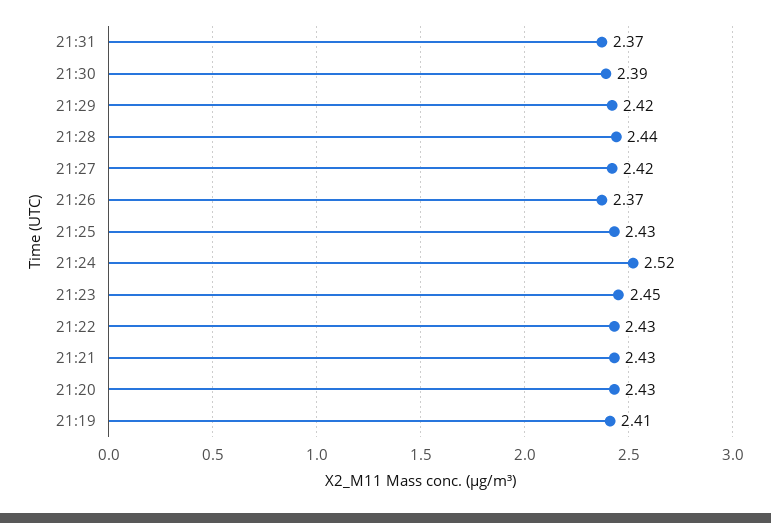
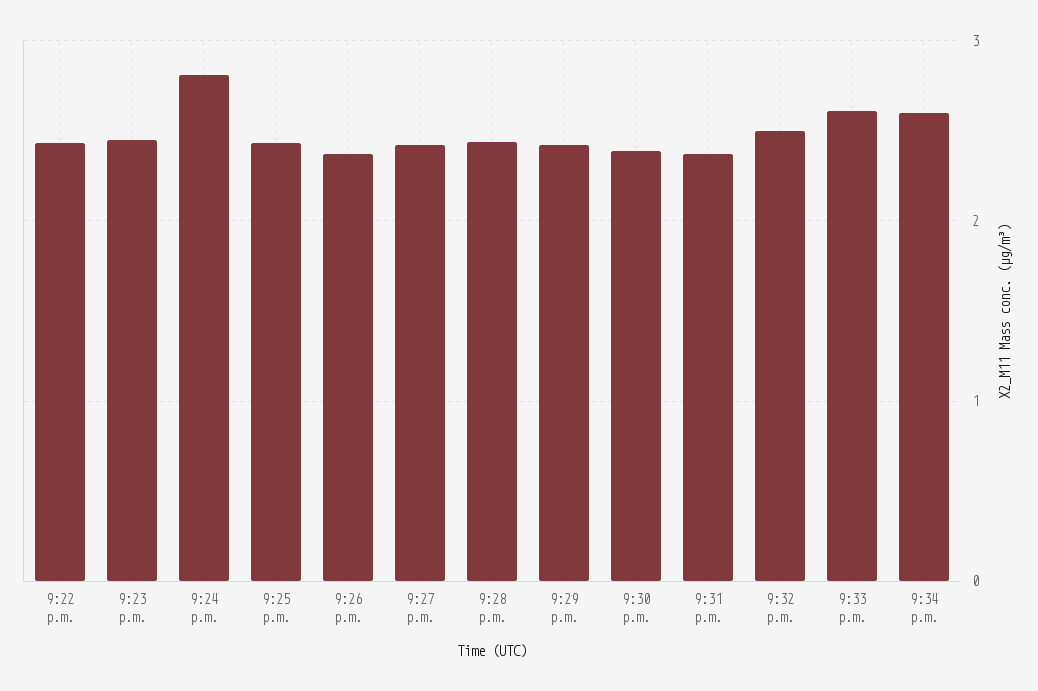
21:24: 2.52 -> 2.8
21:21: 2.43 -> none
21:20: 2.43 -> none
21:19: 2.41 -> none
9:32 p.m.: none -> 2.5
9:33 p.m.: none -> 2.6
9:34 p.m.: none -> 2.6

